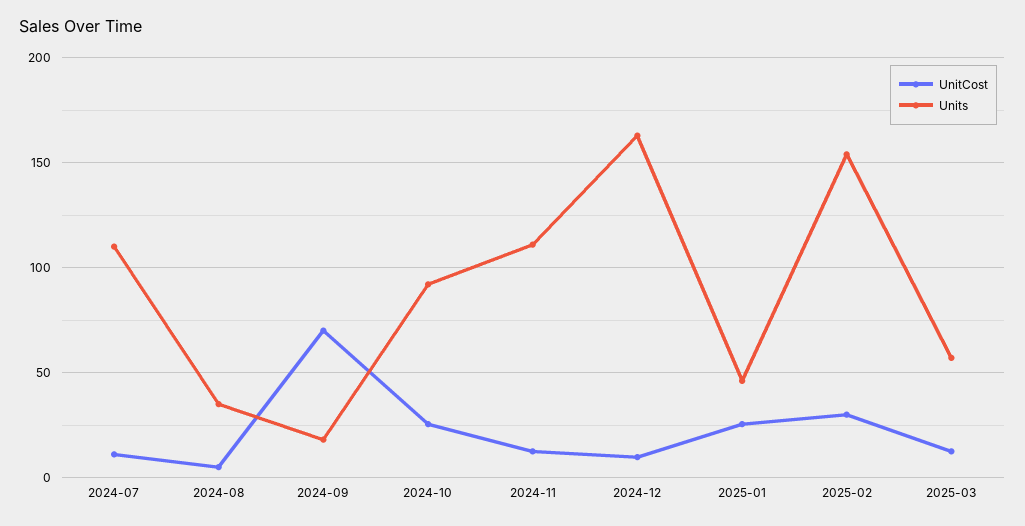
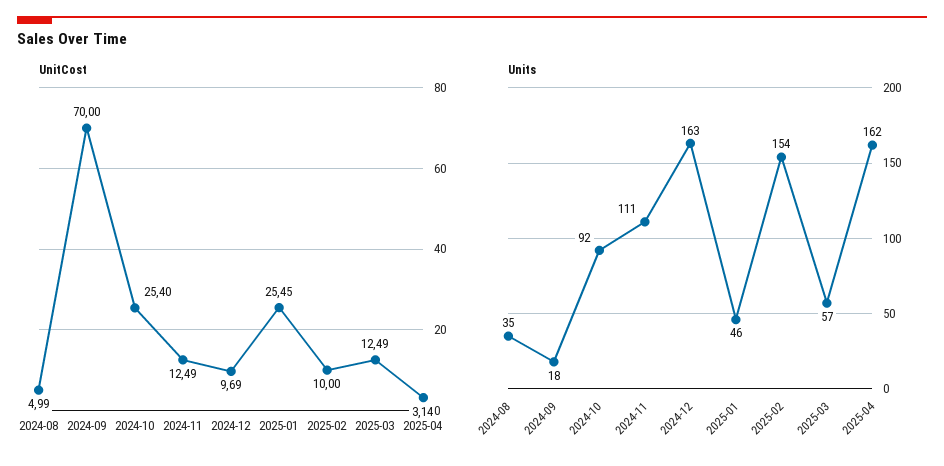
UnitCost, 2024-07: 10 -> none
Units, 2024-07: 110 -> none
UnitCost, 2025-02: 30 -> 10
UnitCost, 2025-04: none -> 3.14
Units, 2025-04: none -> 162

